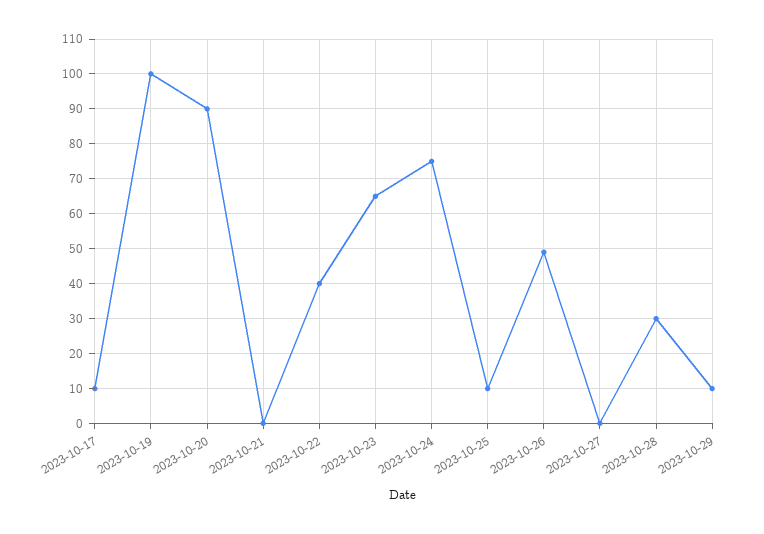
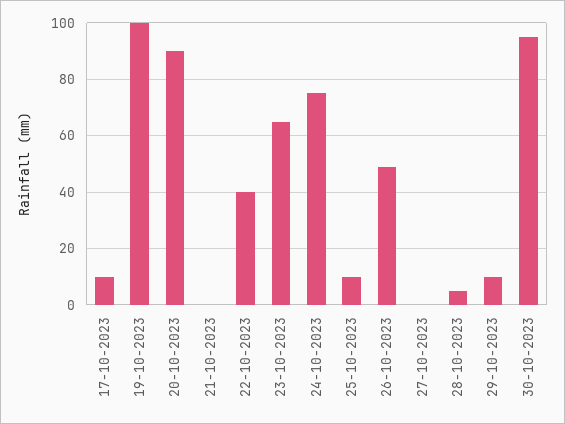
2023-10-28: 30 -> 5
30-10-2023: none -> 95

